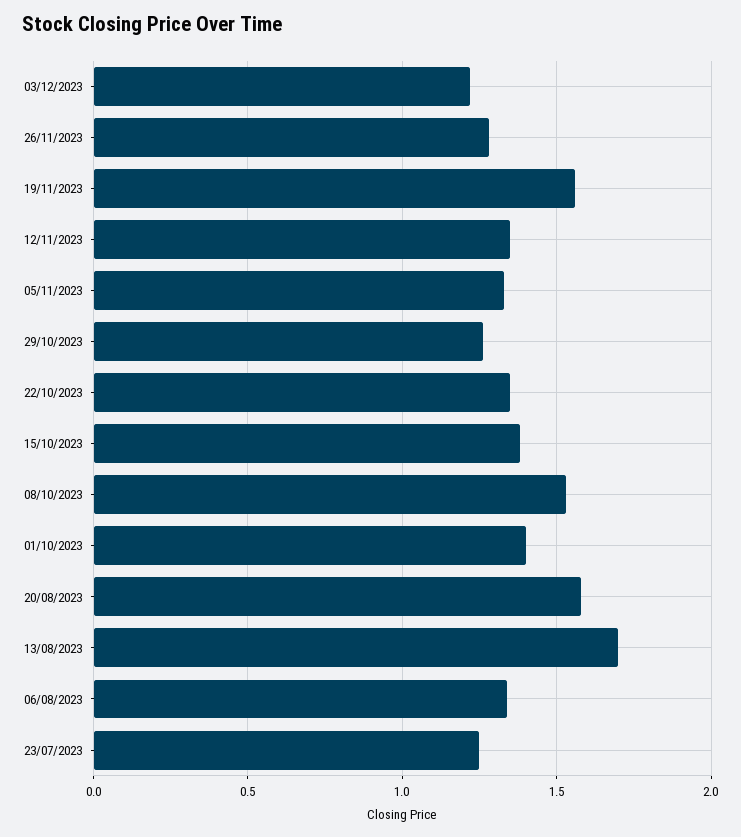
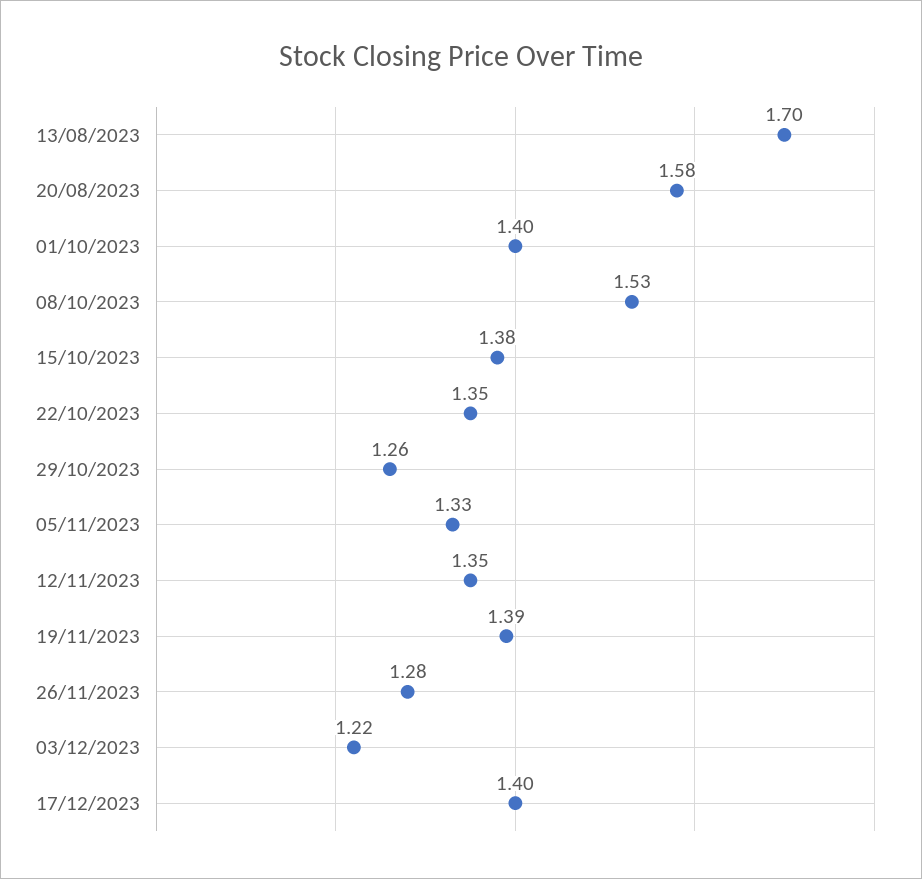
19/11/2023: 1.55 -> 1.39
06/08/2023: 1.35 -> none
23/07/2023: 1.25 -> none
17/12/2023: none -> 1.4

